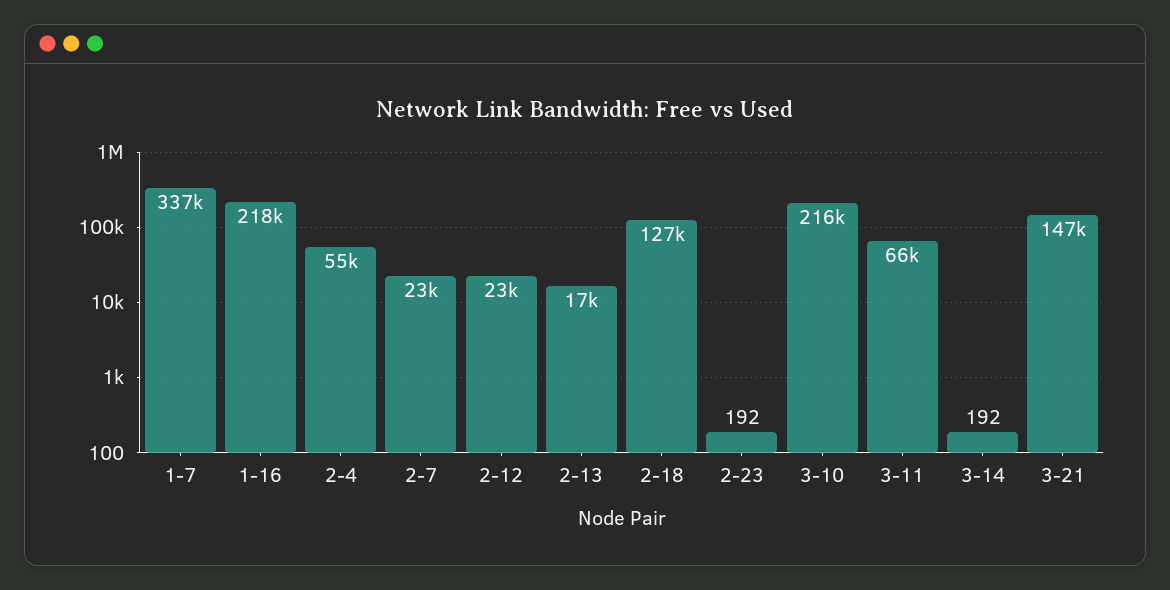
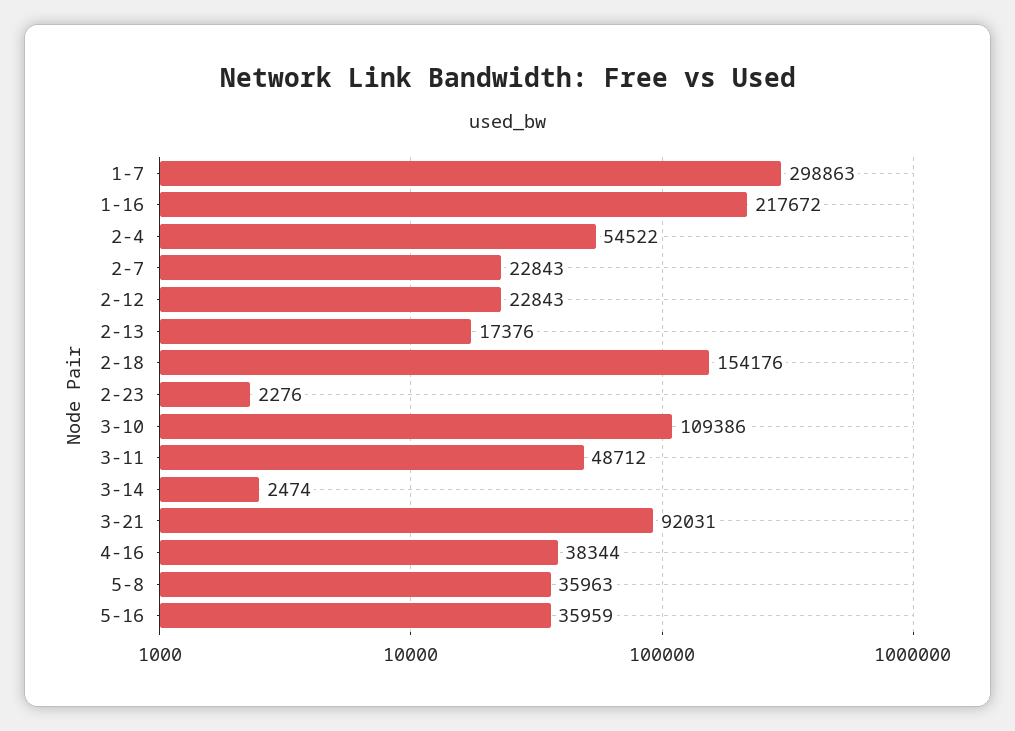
1-7: 337000 -> 298863
2-18: 127000 -> 154176
2-23: 192 -> 2276
3-10: 216000 -> 109386
3-11: 66000 -> 48712
3-14: 192 -> 2474
3-21: 147000 -> 92031
4-16: none -> 38344
5-8: none -> 35963
5-16: none -> 35959

